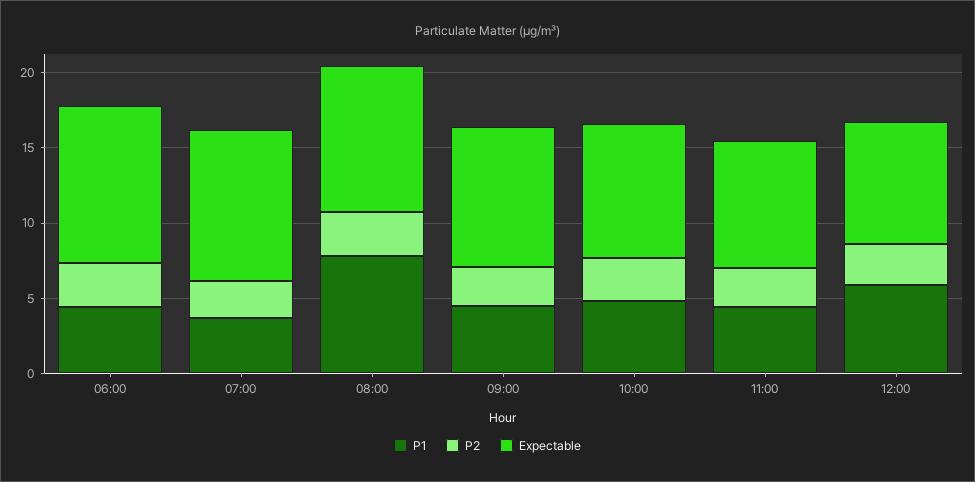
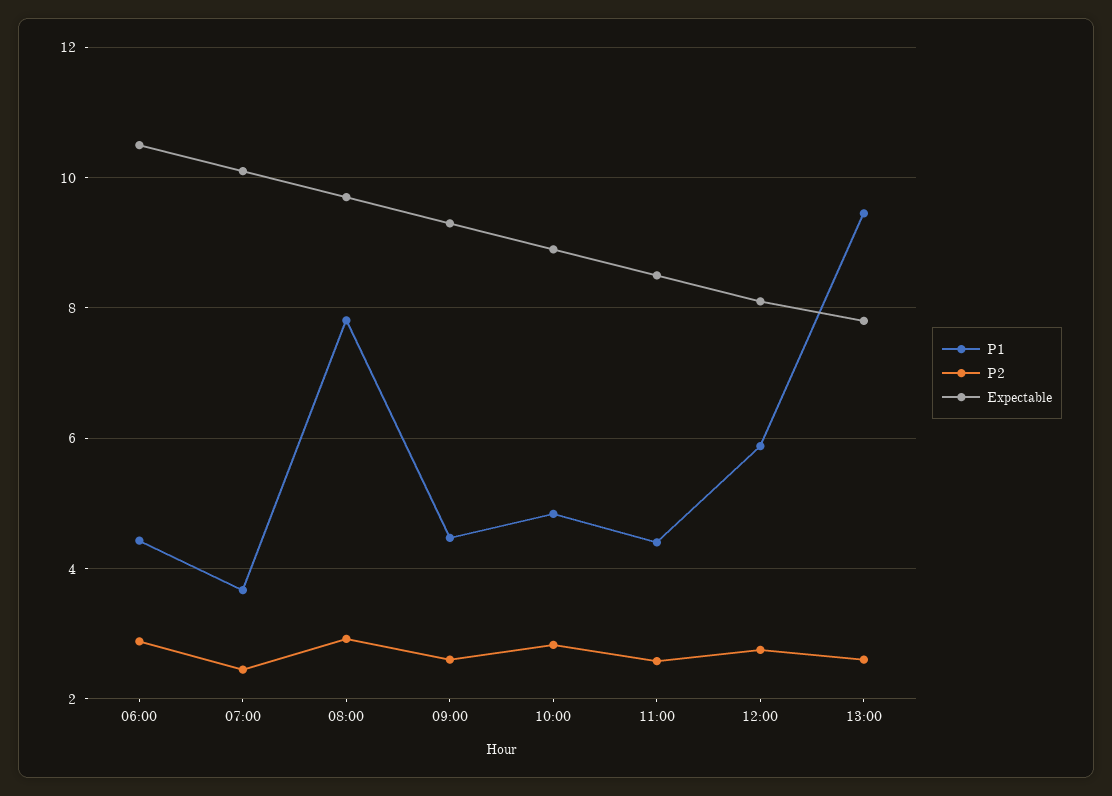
P1, 13:00: none -> 9.4
P2, 13:00: none -> 2.6
Expectable, 13:00: none -> 7.8

